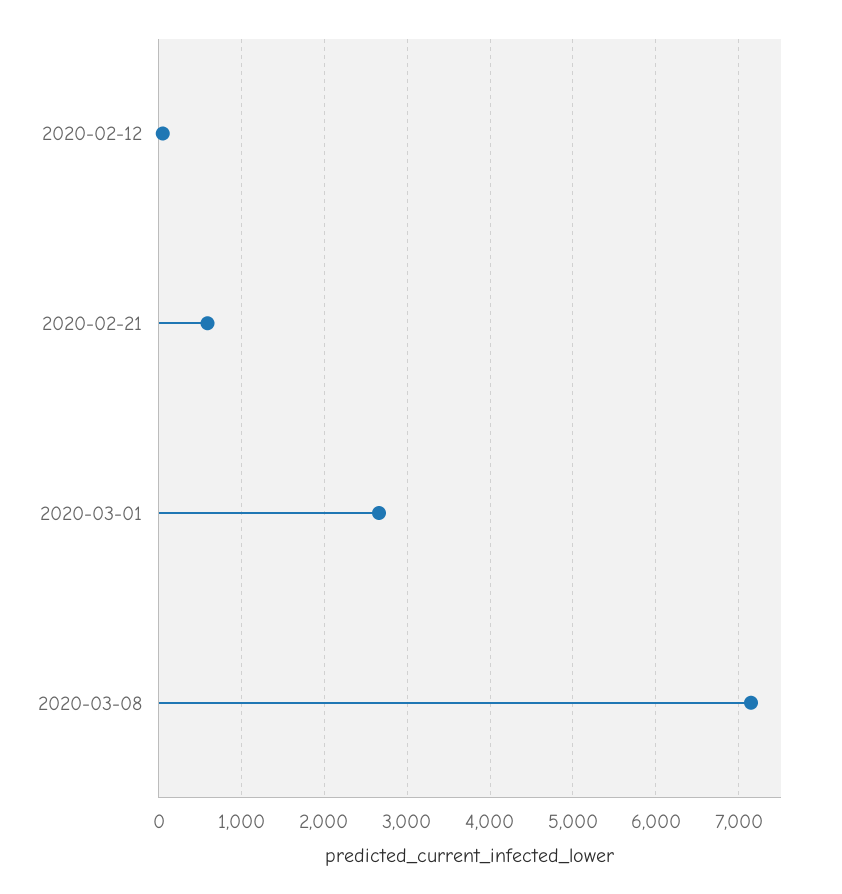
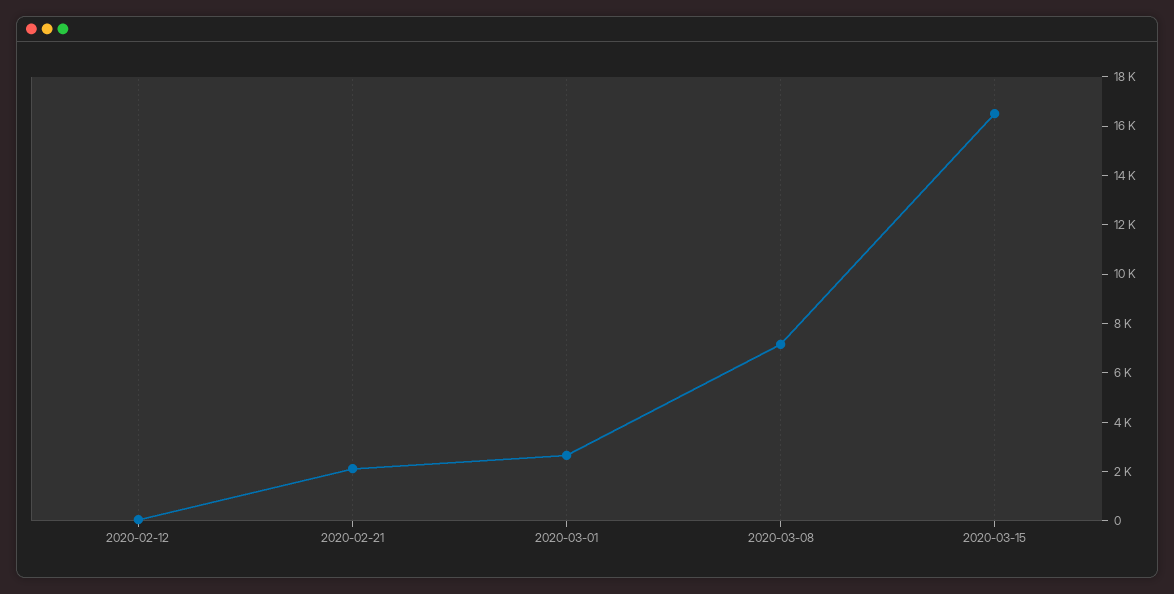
2020-02-21: 600 -> 2000
2020-03-15: none -> 16500

